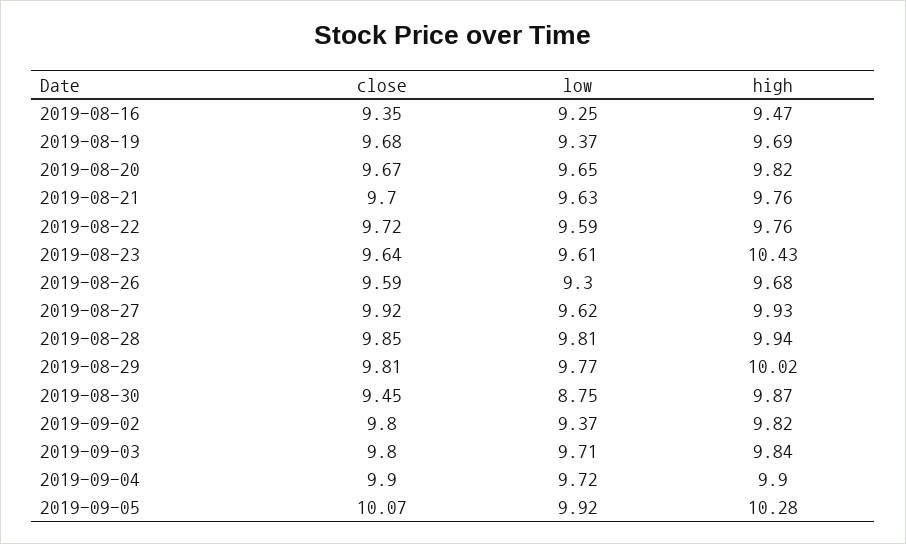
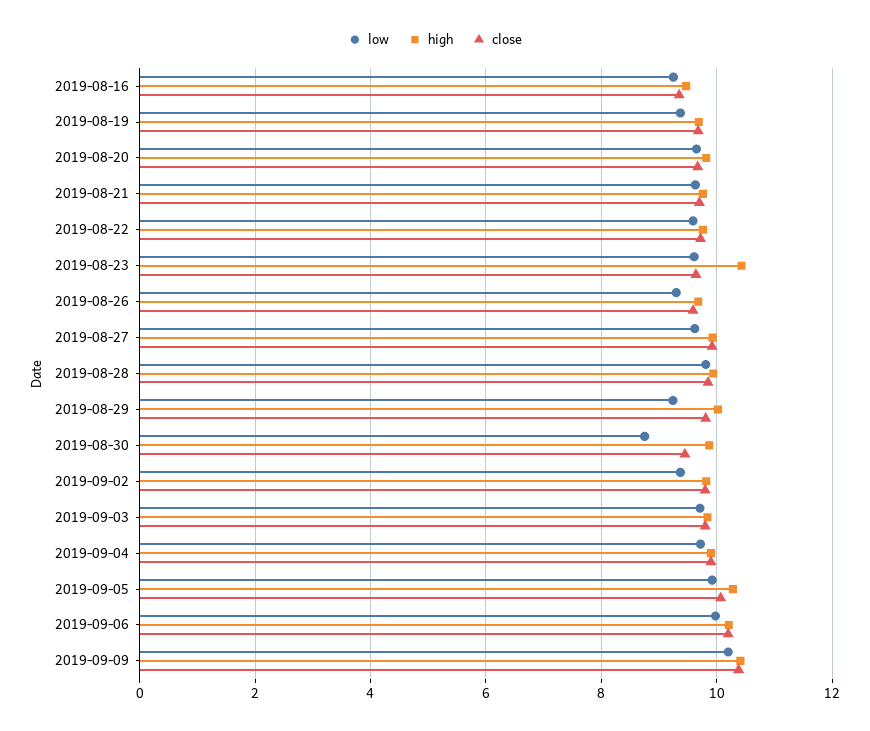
low, 2019-08-29: 9.77 -> 9.2
low, 2019-09-06: none -> 10
high, 2019-09-06: none -> 10.2
close, 2019-09-06: none -> 10.2
low, 2019-09-09: none -> 10.2
high, 2019-09-09: none -> 10.4
close, 2019-09-09: none -> 10.4

